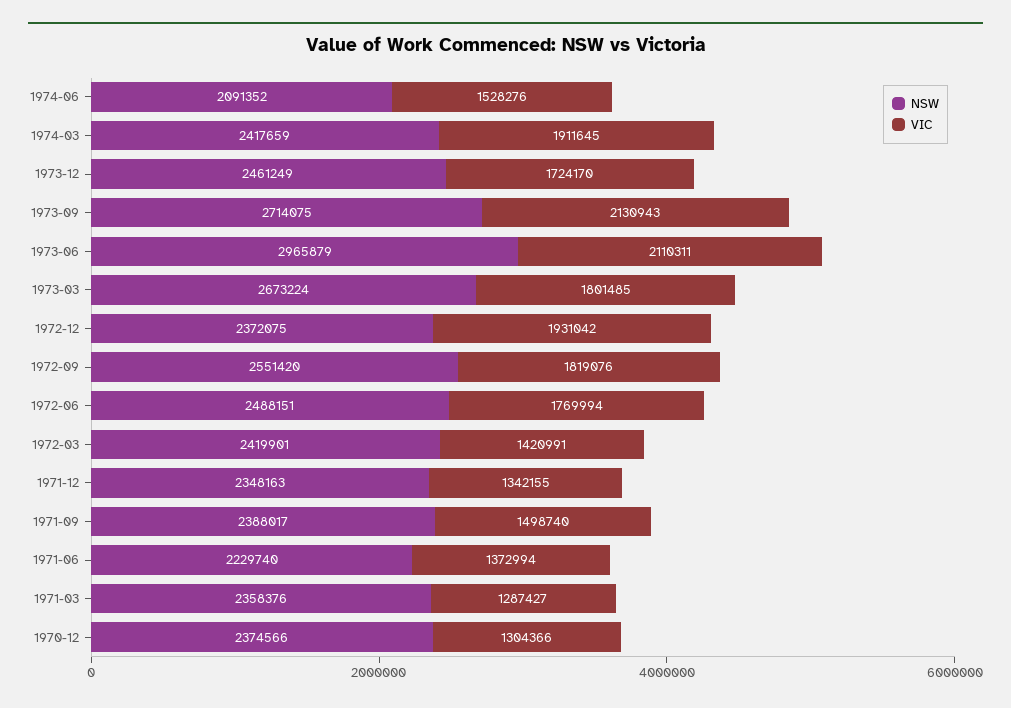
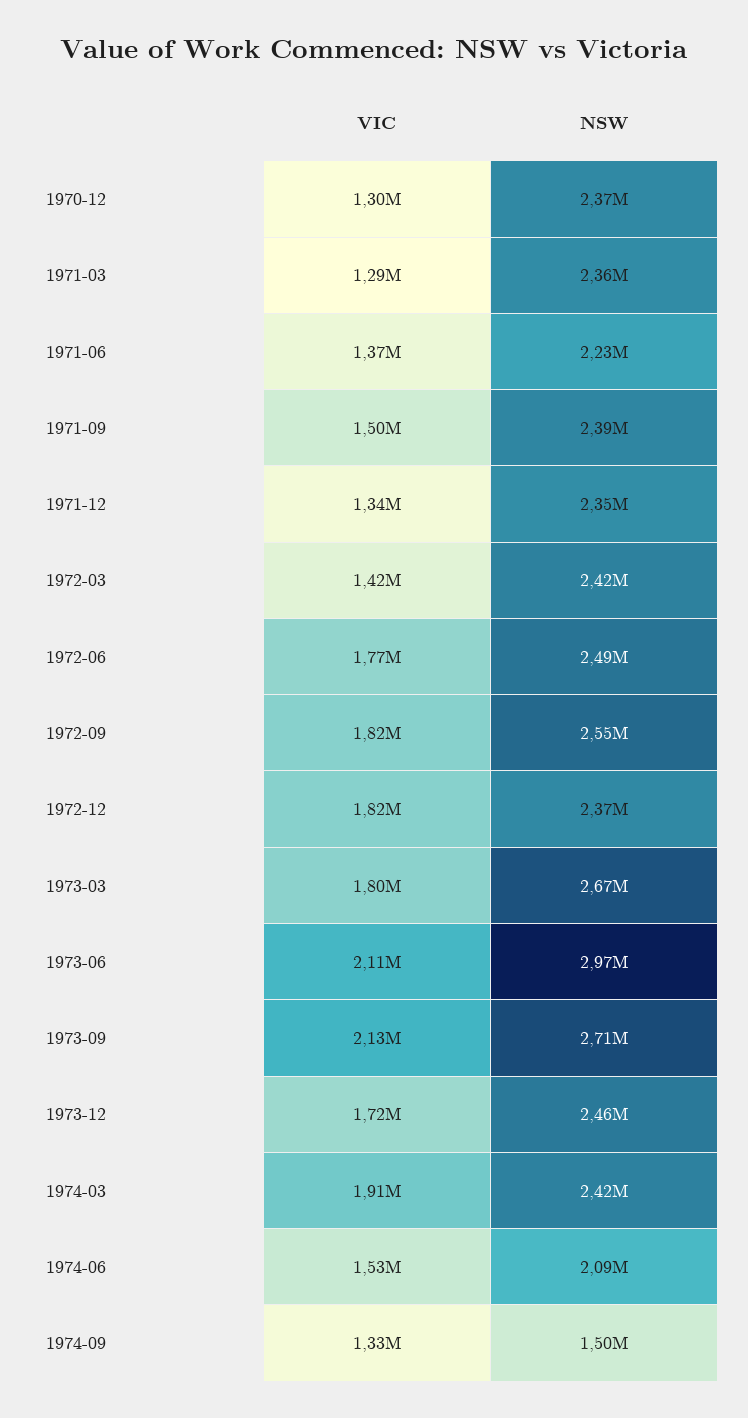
VIC, 1972-12: 1931042 -> 1820000
VIC, 1974-09: none -> 1330000
NSW, 1974-09: none -> 1500000

